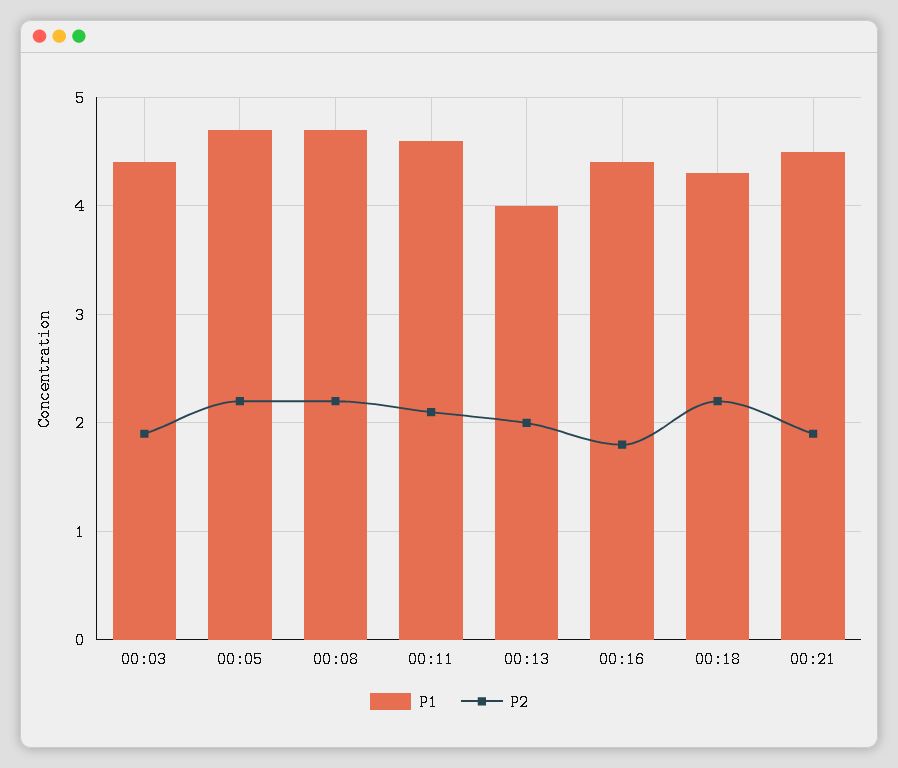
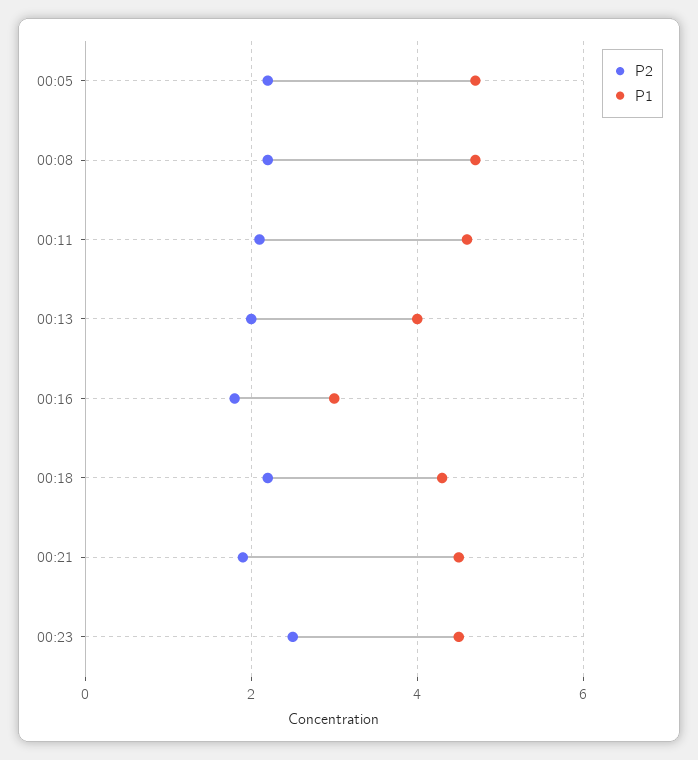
P1, 00:03: 4.4 -> none
P2, 00:03: 1.9 -> none
P1, 00:16: 4.4 -> 3
P2, 00:23: none -> 2.5
P1, 00:23: none -> 4.5

